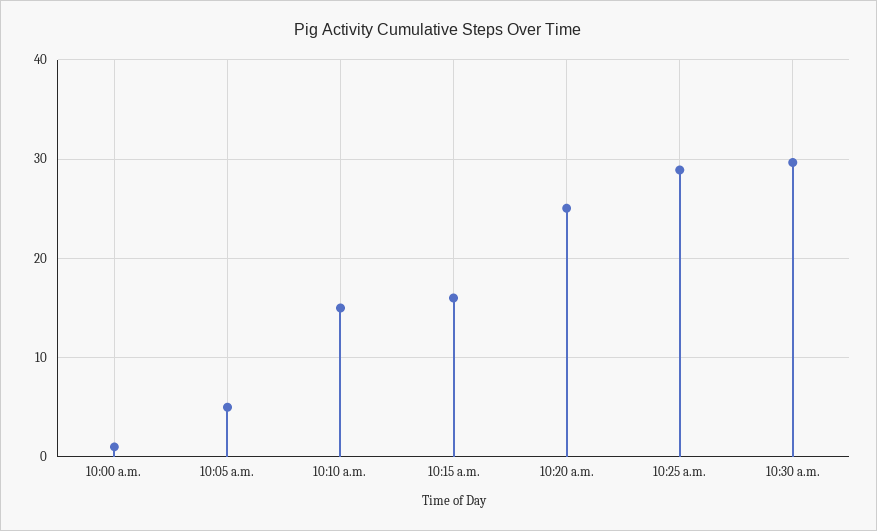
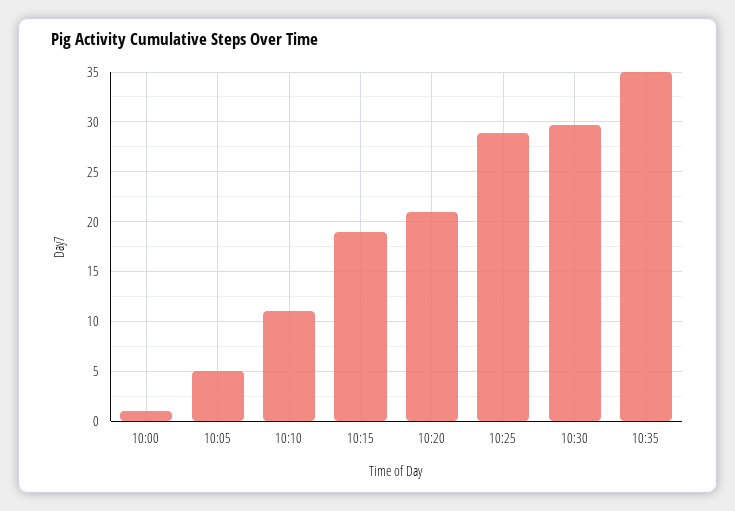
10:10 a.m.: 15 -> 11
10:15 a.m.: 16 -> 19
10:20 a.m.: 25 -> 21
10:35: none -> 35

